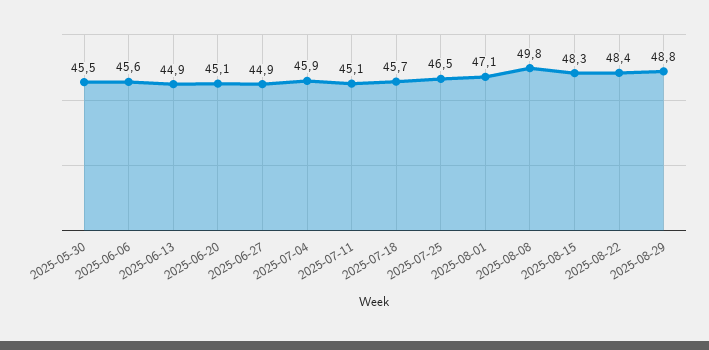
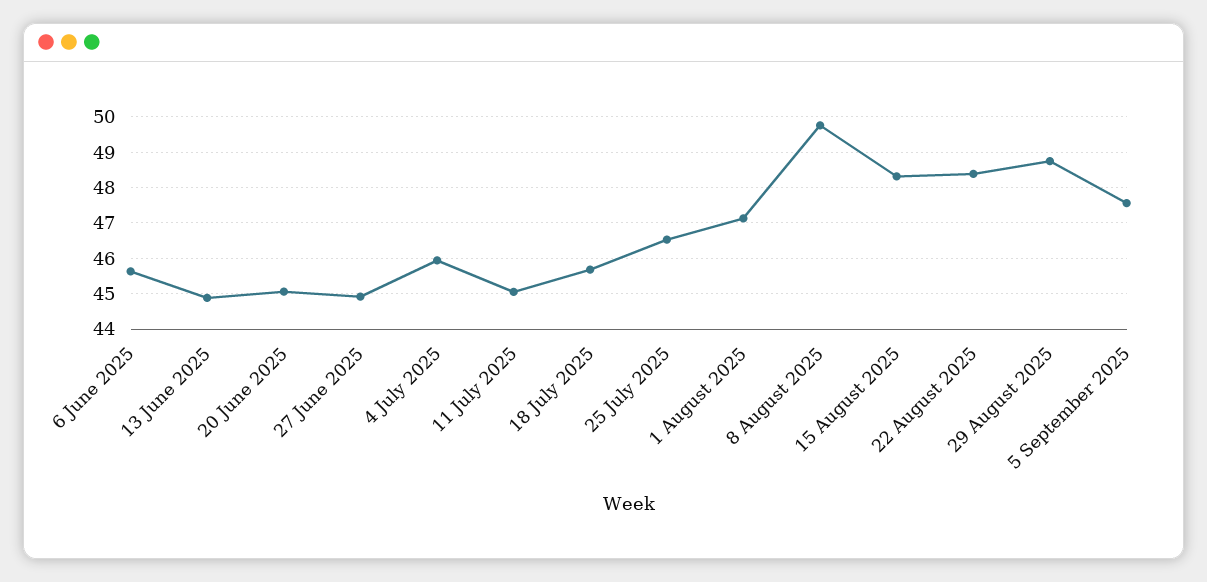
2025-05-30: 45.5 -> none
5 September 2025: none -> 47.6

